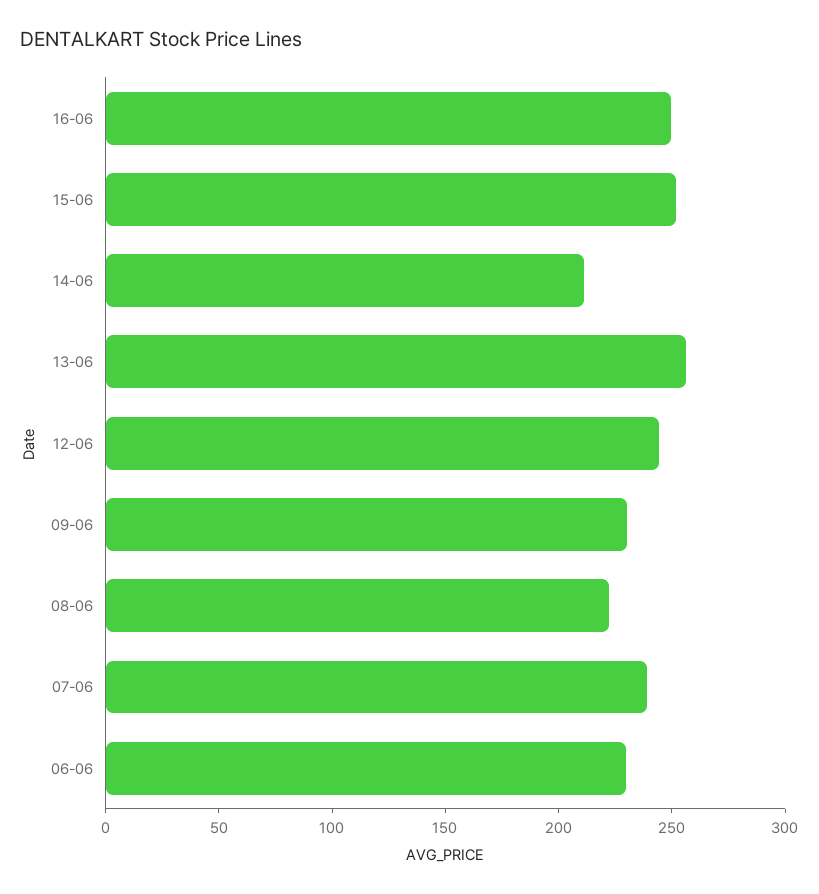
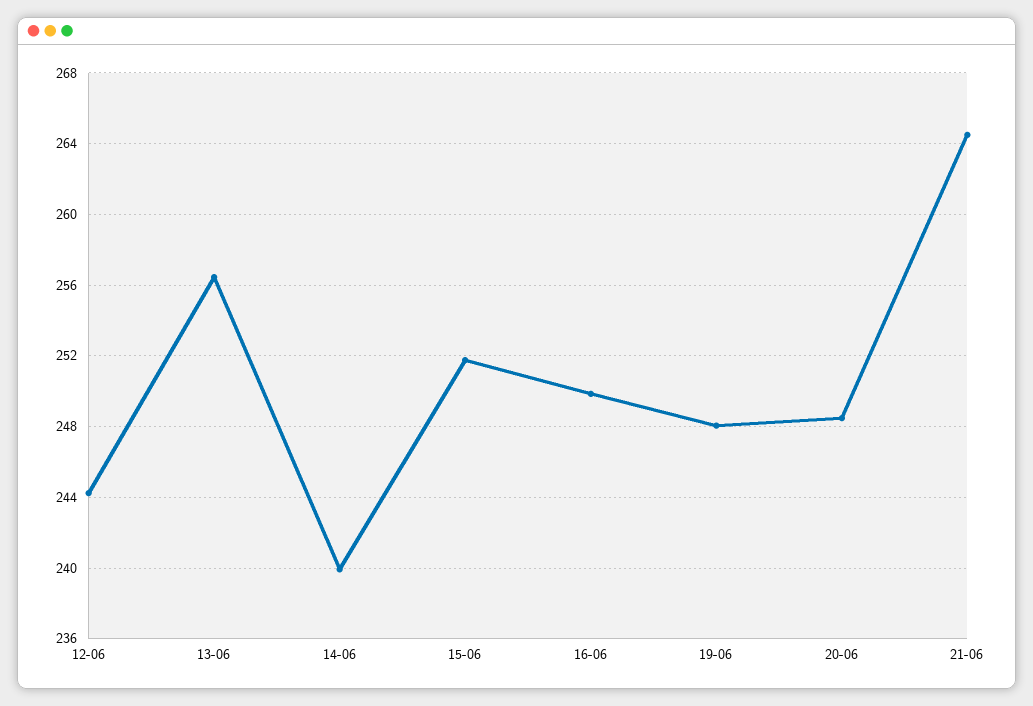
14-06: 210 -> 240
09-06: 230 -> none
08-06: 220 -> none
07-06: 240 -> none
06-06: 230 -> none
19-06: none -> 248
20-06: none -> 248.5
21-06: none -> 264.5

